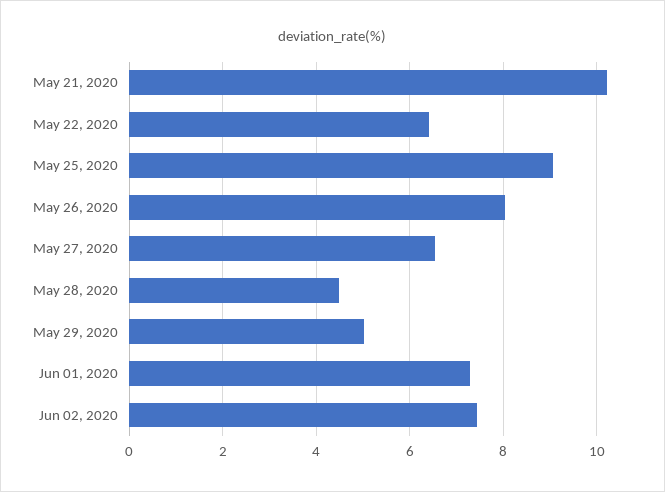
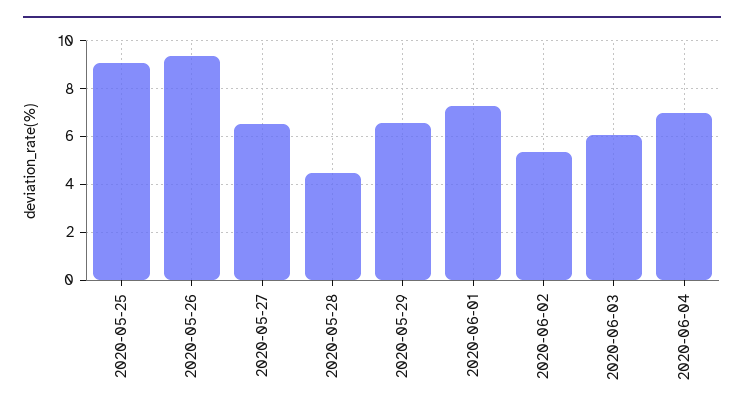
May 21, 2020: 10.2 -> none
May 22, 2020: 6.4 -> none
May 26, 2020: 8 -> 9.5
May 29, 2020: 5 -> 6.5
Jun 02, 2020: 7.4 -> 5.5
2020-06-03: none -> 6
2020-06-04: none -> 7

